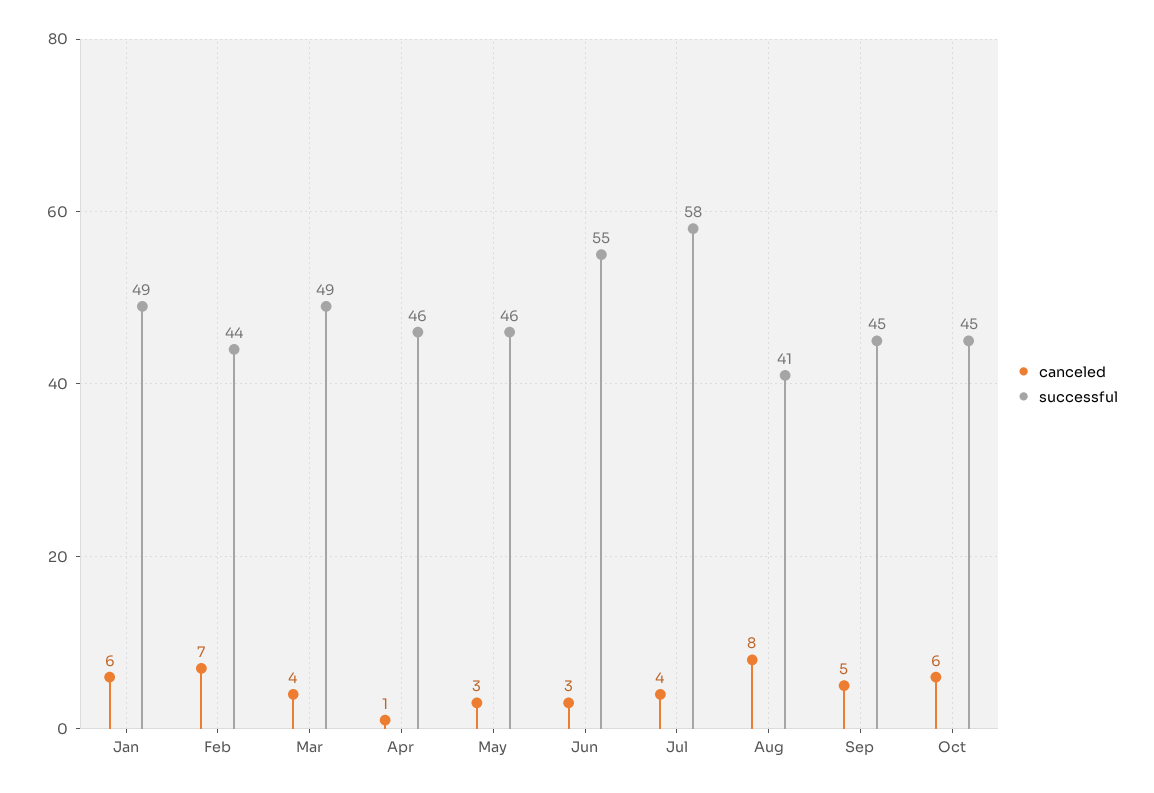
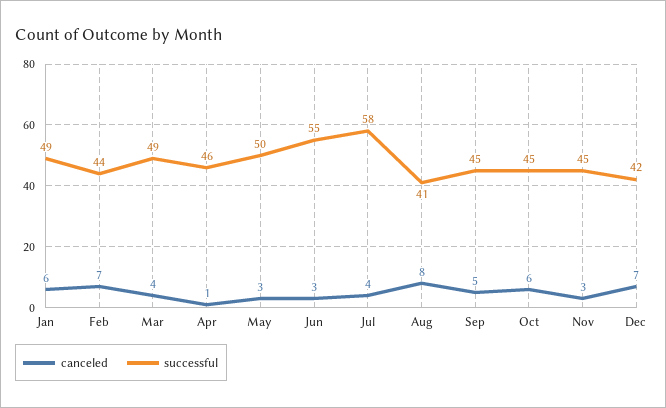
successful, May: 46 -> 50
canceled, Nov: none -> 3
successful, Nov: none -> 45
canceled, Dec: none -> 7
successful, Dec: none -> 42

